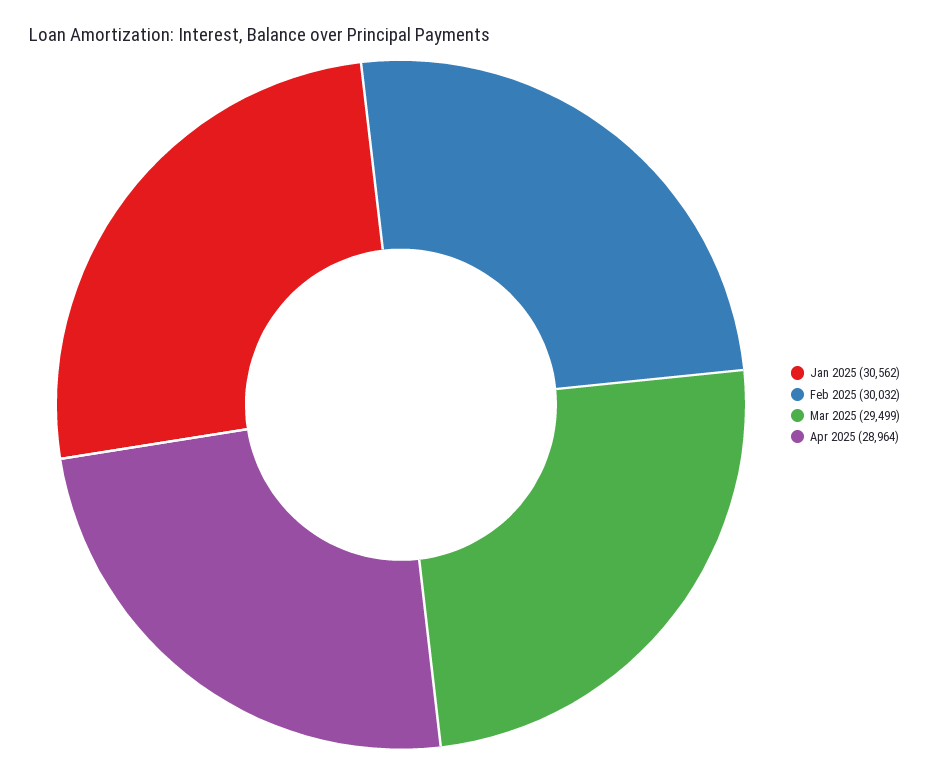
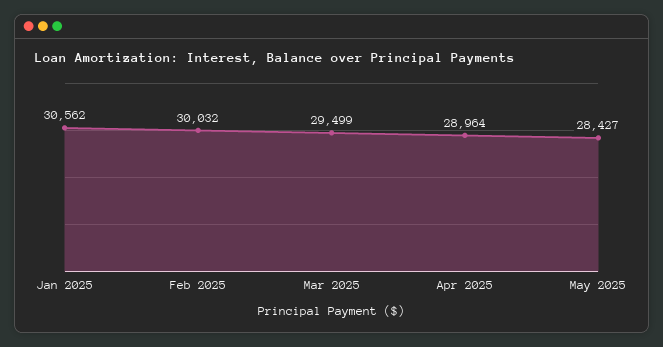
May 2025: none -> 28427

